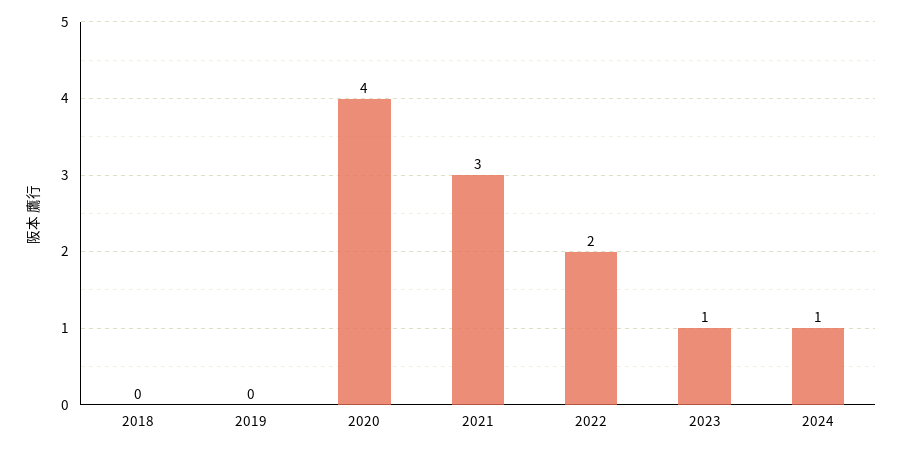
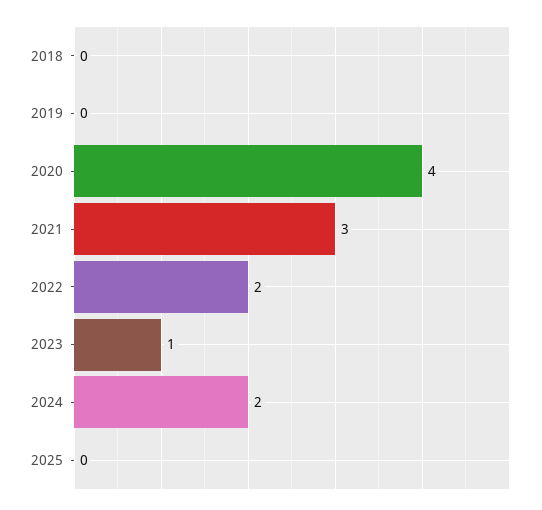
2024: 1 -> 2
2025: none -> 0

